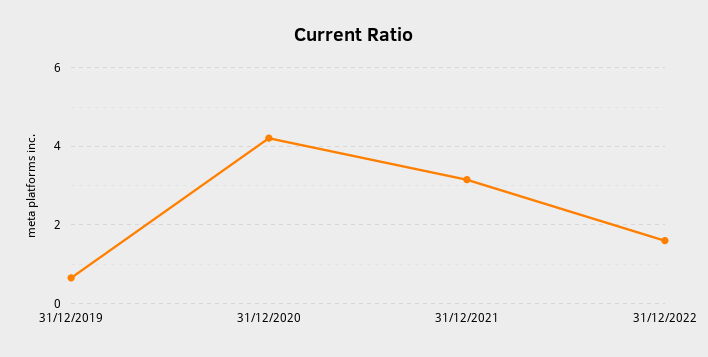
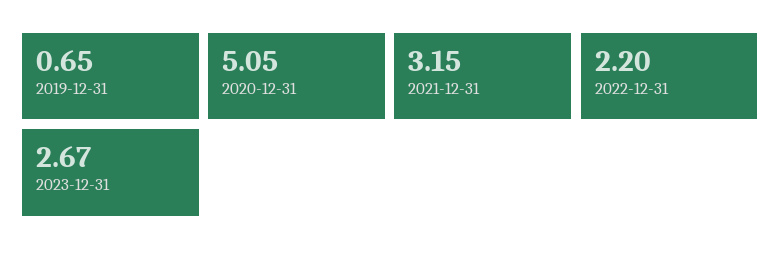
31/12/2020: 4.2 -> 5.05
31/12/2022: 1.6 -> 2.2
2023-12-31: none -> 2.67

